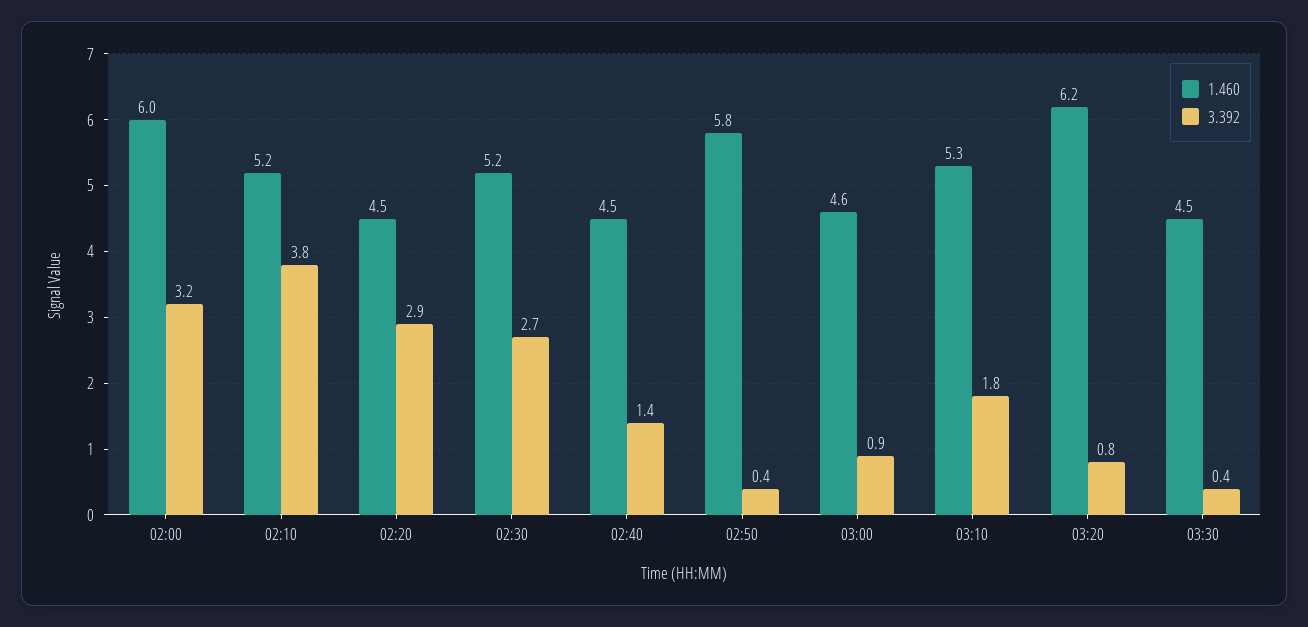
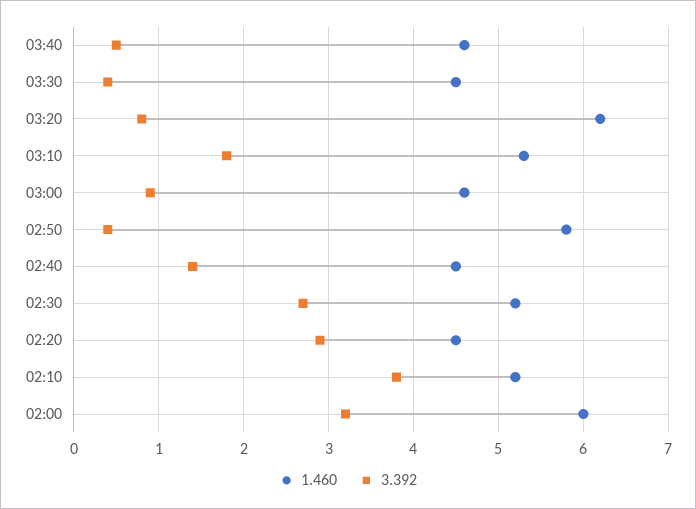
1.460, 03:40: none -> 4.6
3.392, 03:40: none -> 0.5

